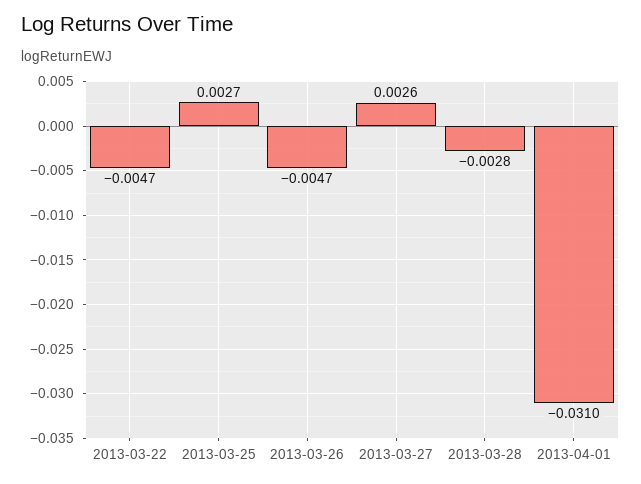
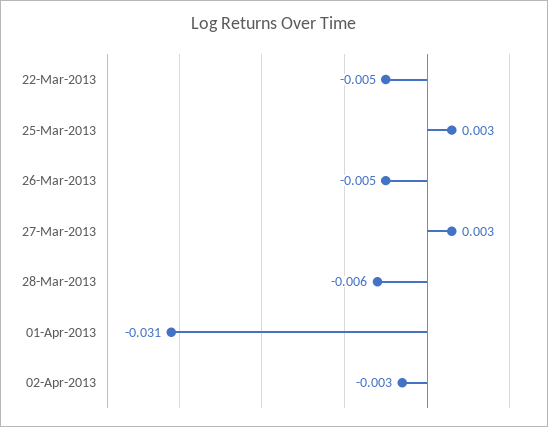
2013-03-28: -0.0028 -> -0.006
02-Apr-2013: none -> -0.003

